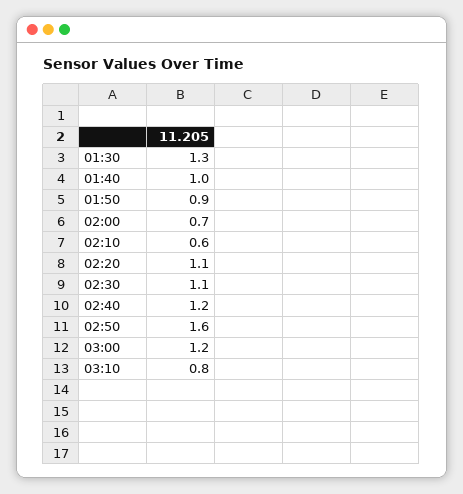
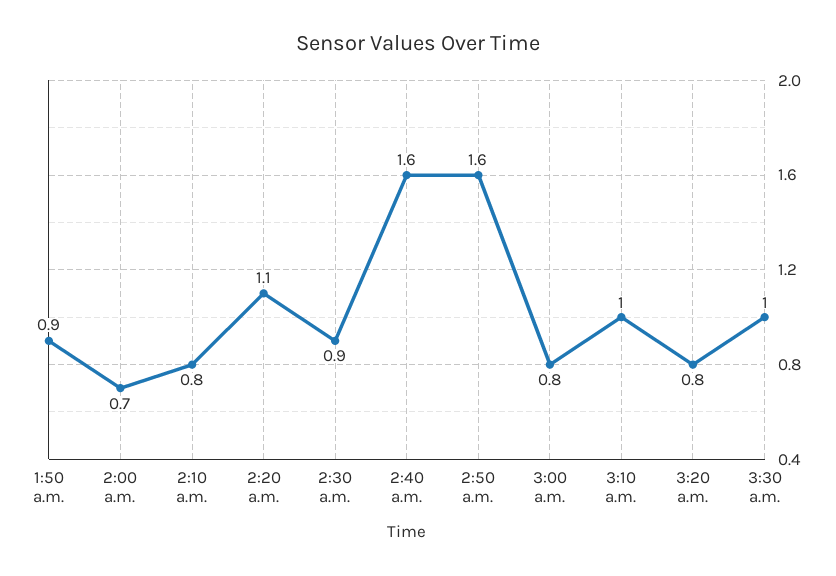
01:30: 1.3 -> none
01:40: 1 -> none
02:10: 0.6 -> 0.8
02:30: 1.1 -> 0.9
02:40: 1.2 -> 1.6
03:00: 1.2 -> 0.8
03:10: 0.8 -> 1
3:20 a.m.: none -> 0.8
3:30 a.m.: none -> 1

